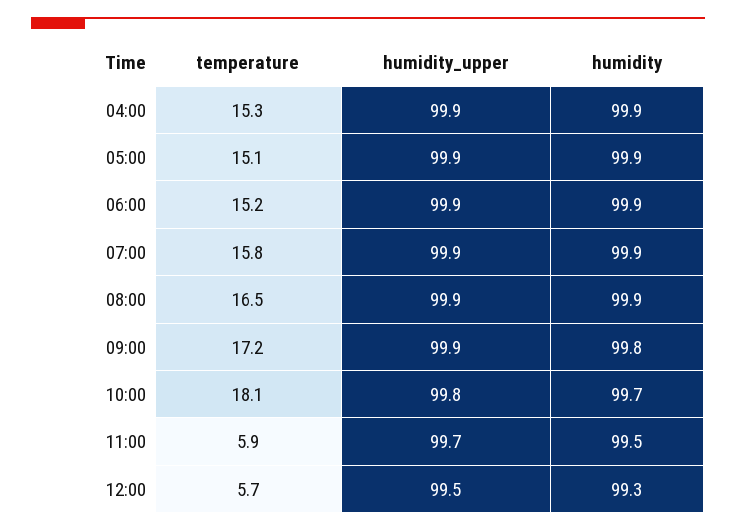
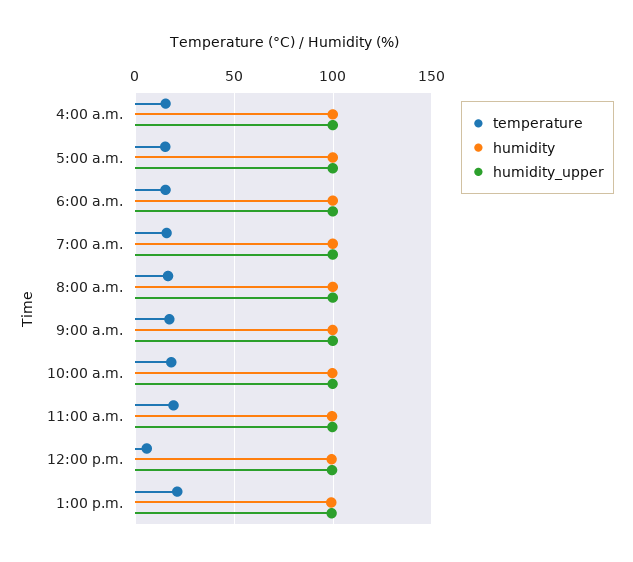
temperature, 11:00: 5.9 -> 20
temperature, 1:00 p.m.: none -> 20
humidity, 1:00 p.m.: none -> 100
humidity_upper, 1:00 p.m.: none -> 100

